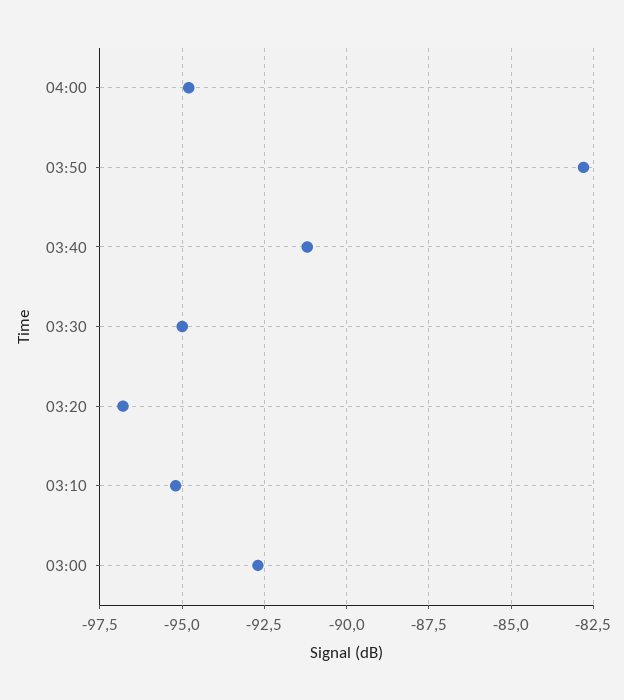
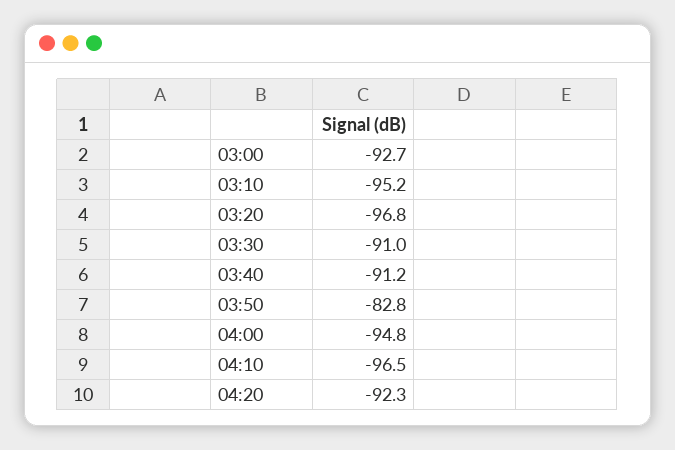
03:30: -95 -> -91
04:10: none -> -96.5
04:20: none -> -92.3

